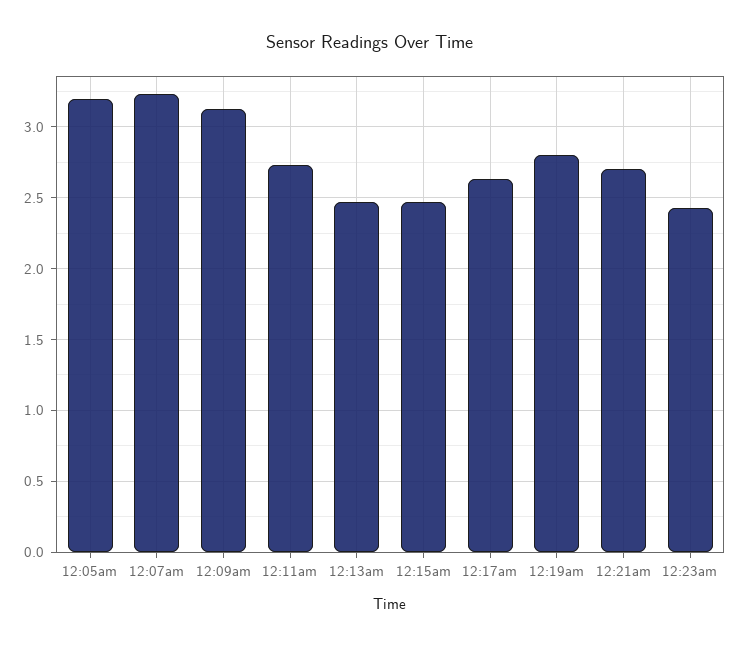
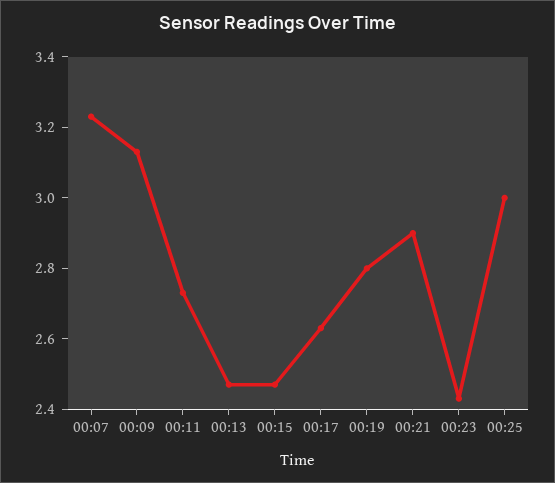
12:05am: 3.2 -> none
12:21am: 2.7 -> 2.9
00:25: none -> 3

